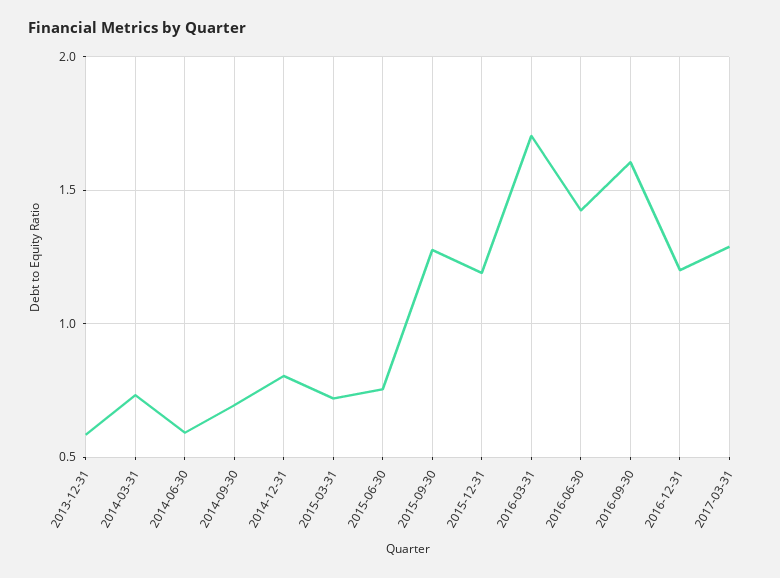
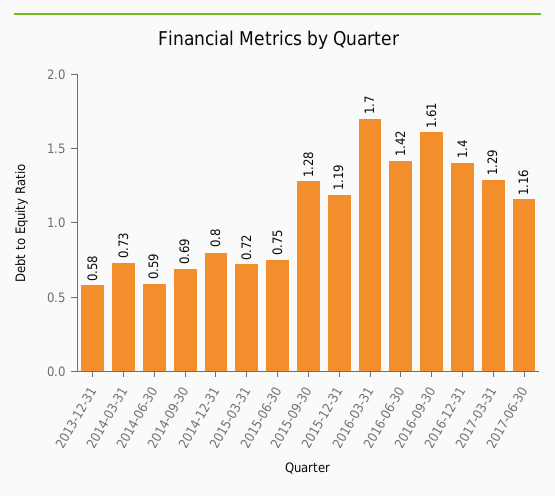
2016-12-31: 1.2 -> 1.4
2017-06-30: none -> 1.16

